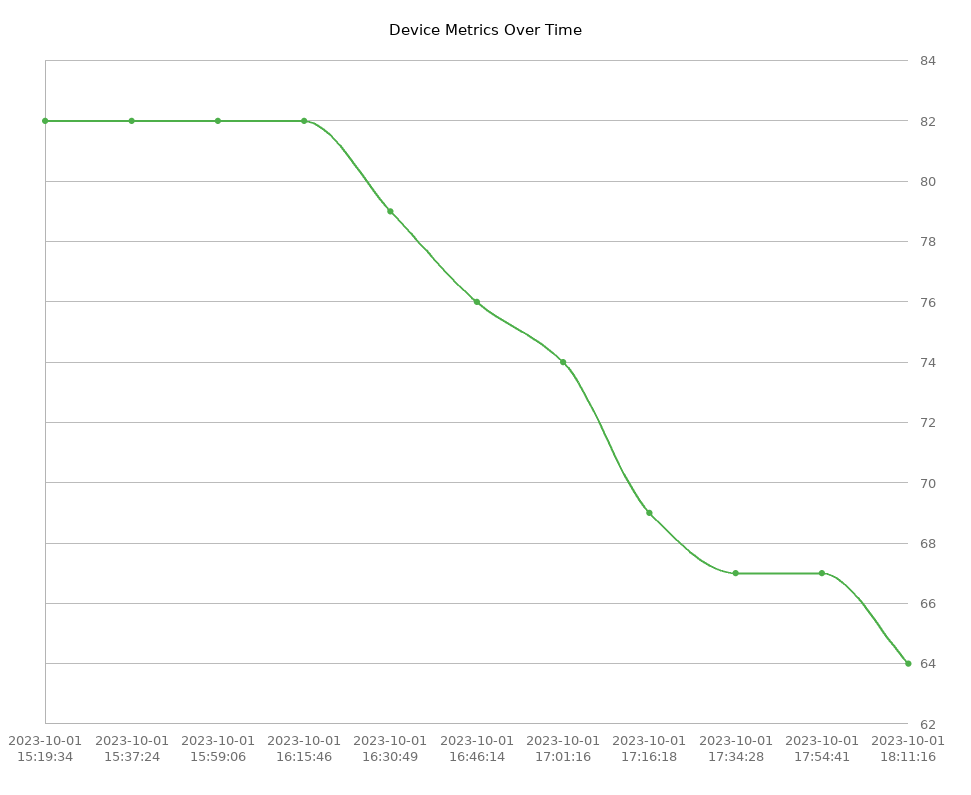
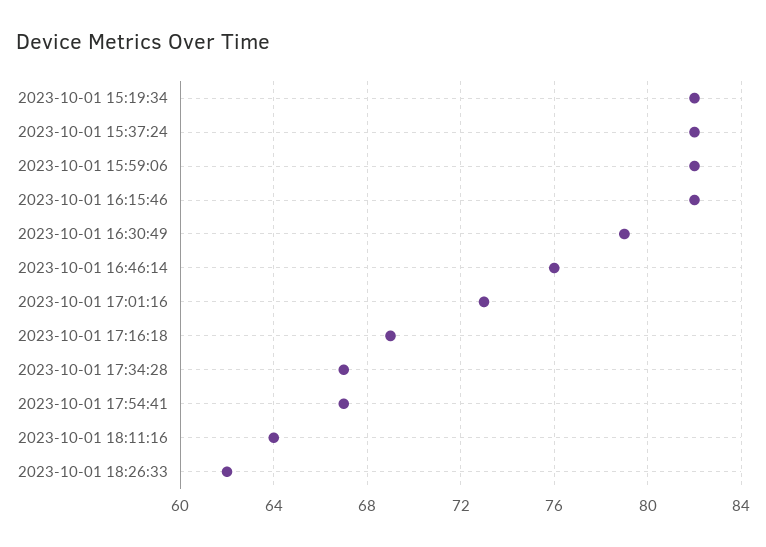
2023-10-01 17:01:16: 74 -> 73
2023-10-01 18:26:33: none -> 62

